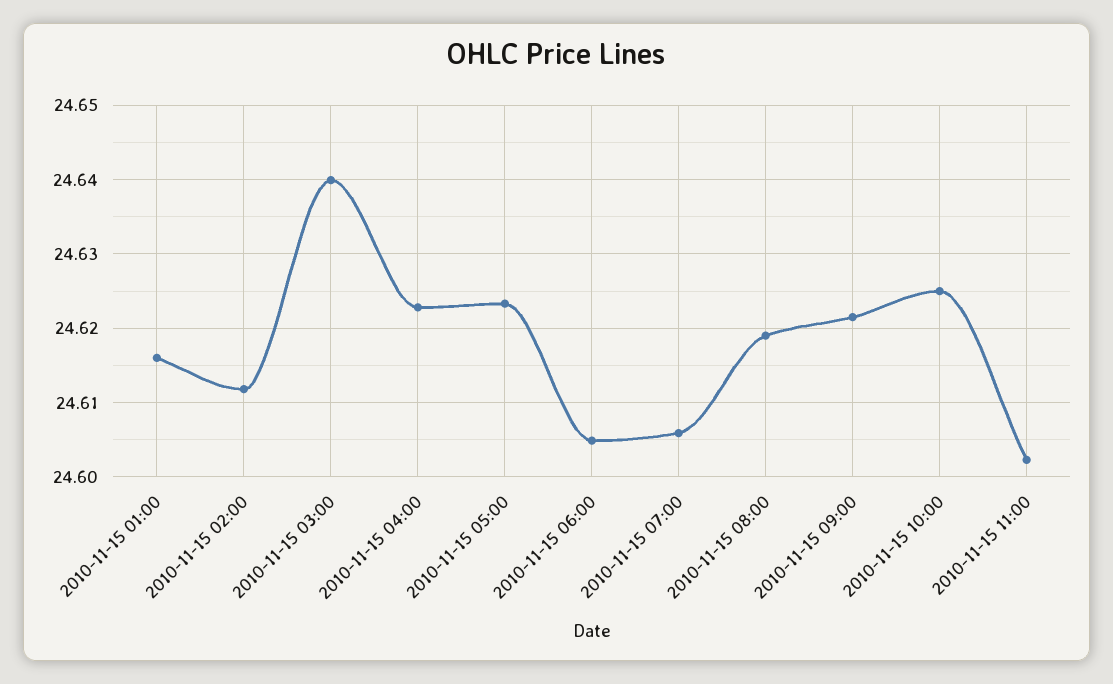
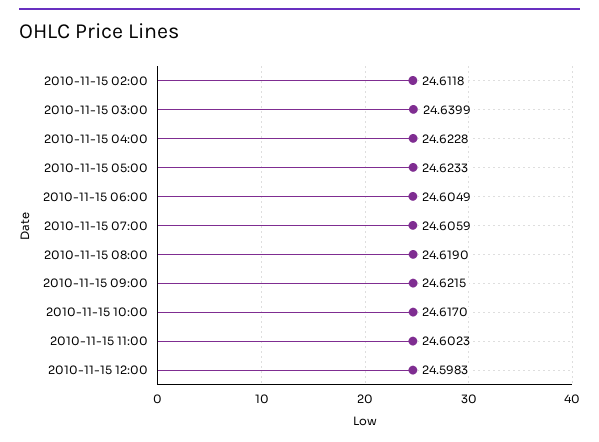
2010-11-15 01:00: 24.616 -> none
2010-11-15 10:00: 24.625 -> 24.617
2010-11-15 12:00: none -> 24.5983

